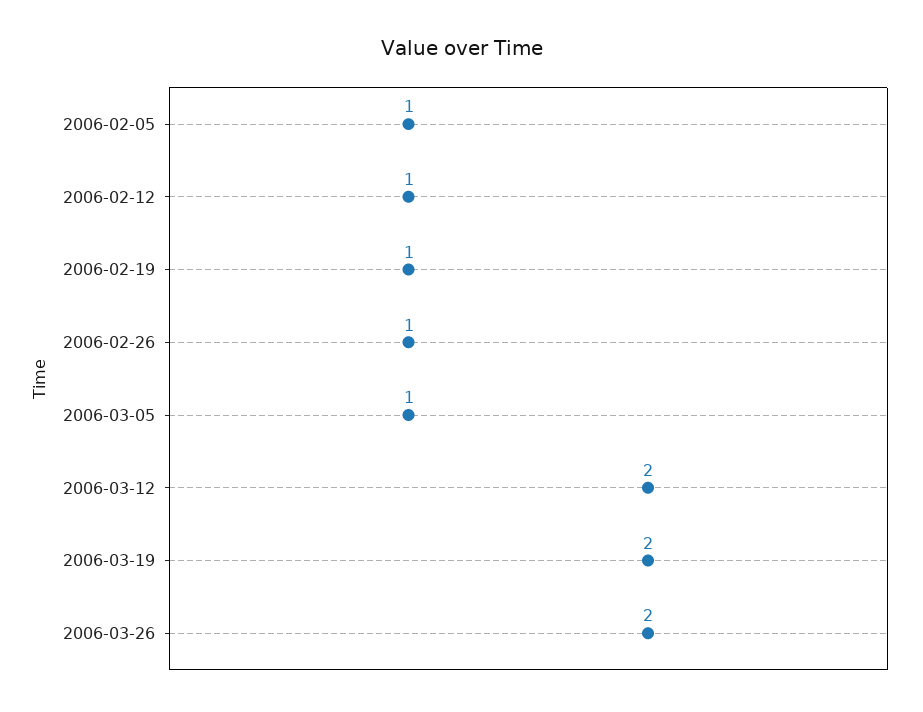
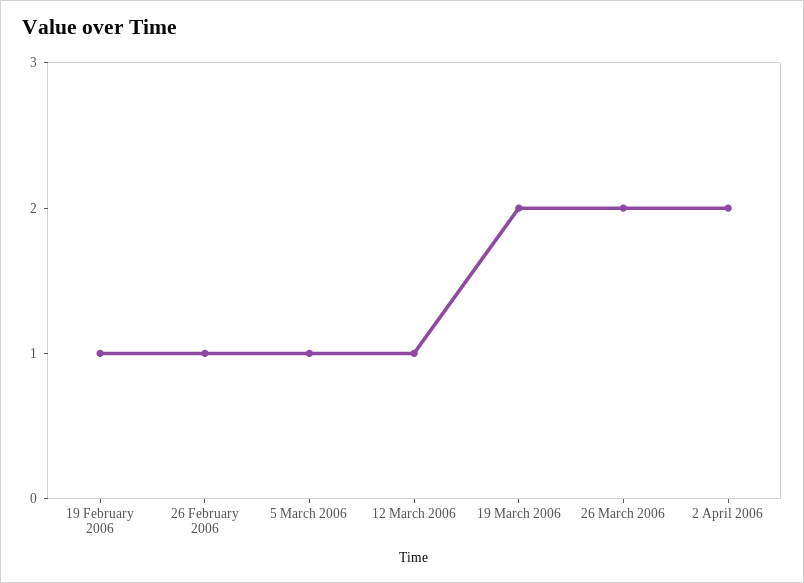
2006-02-05: 1 -> none
2006-02-12: 1 -> none
2006-03-12: 2 -> 1
2 April 2006: none -> 2

